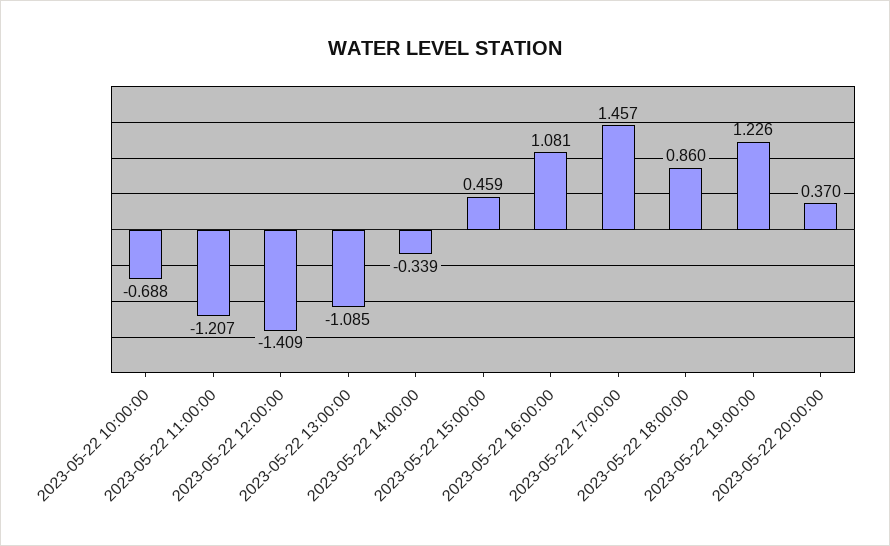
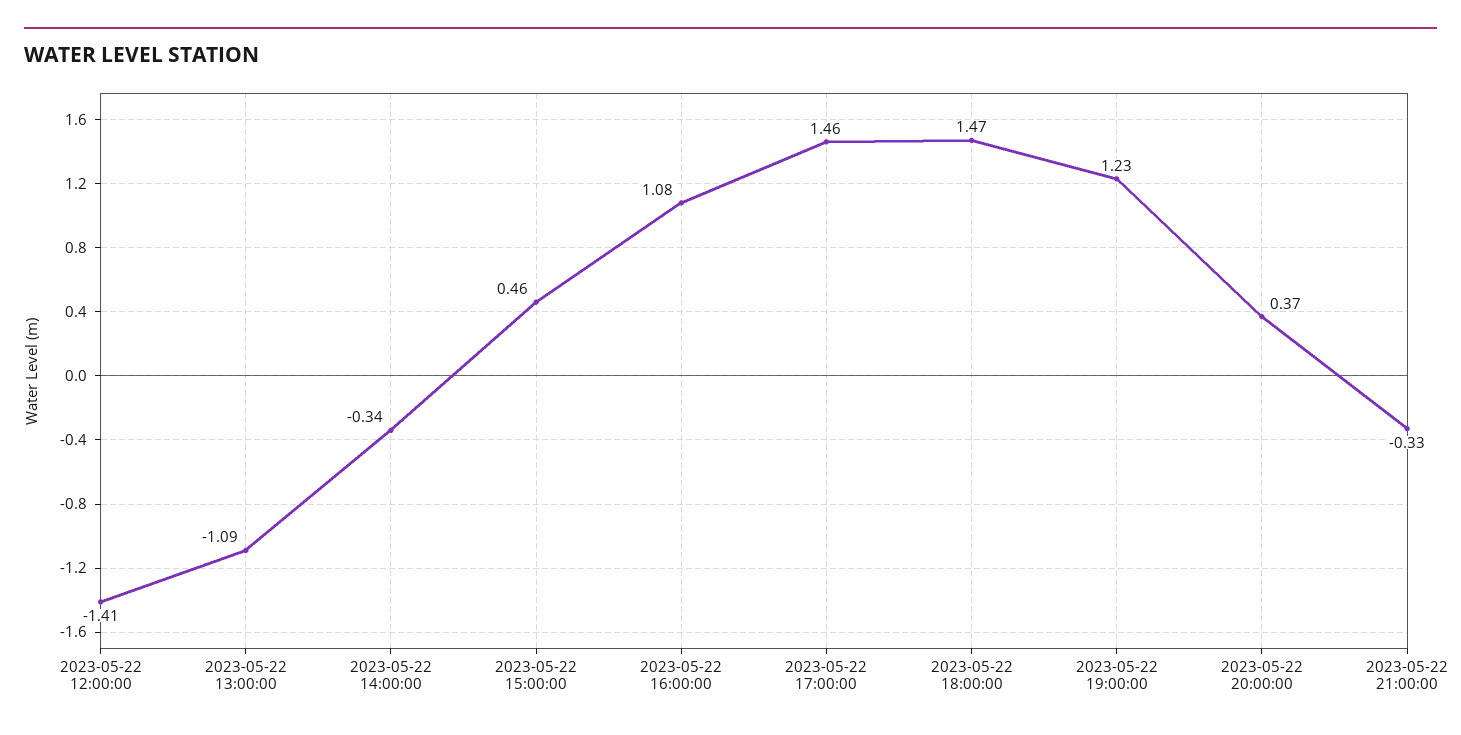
2023-05-22 10:00:00: -0.688 -> none
2023-05-22 11:00:00: -1.207 -> none
2023-05-22 18:00:00: 0.86 -> 1.47
2023-05-22 21:00:00: none -> -0.33

